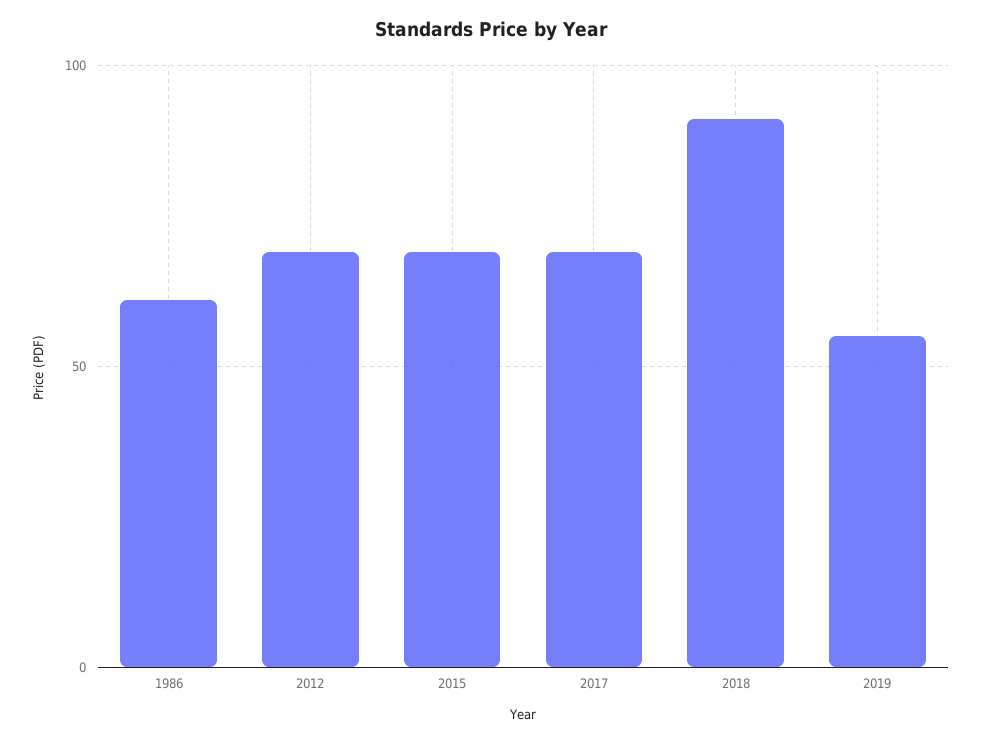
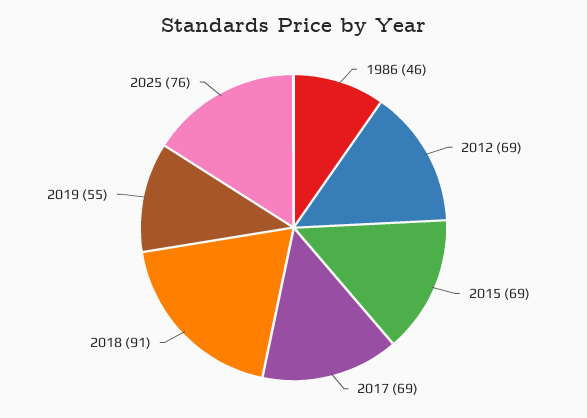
1986: 60 -> 46
2025: none -> 76

